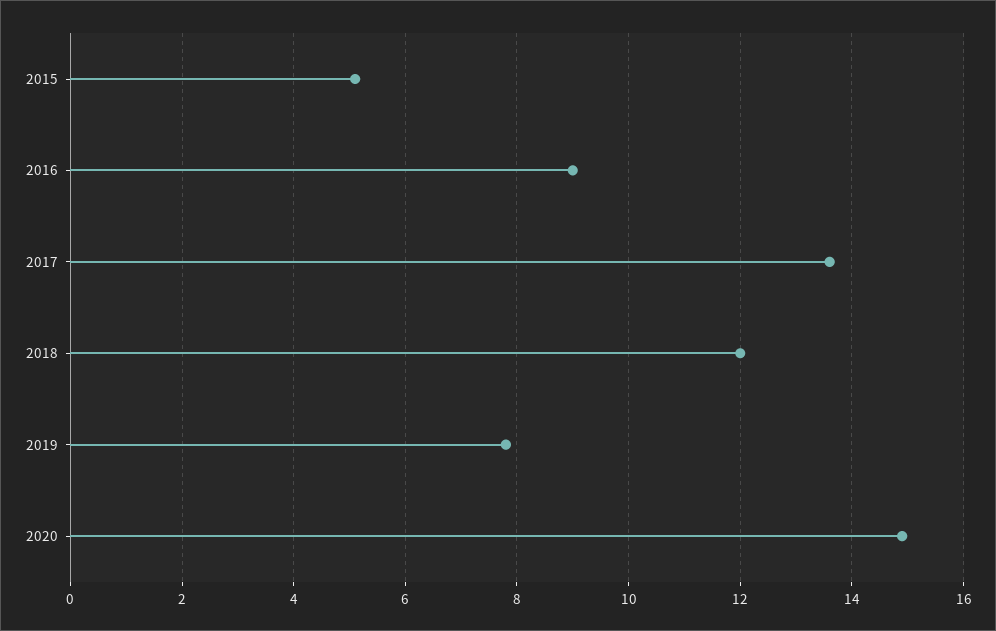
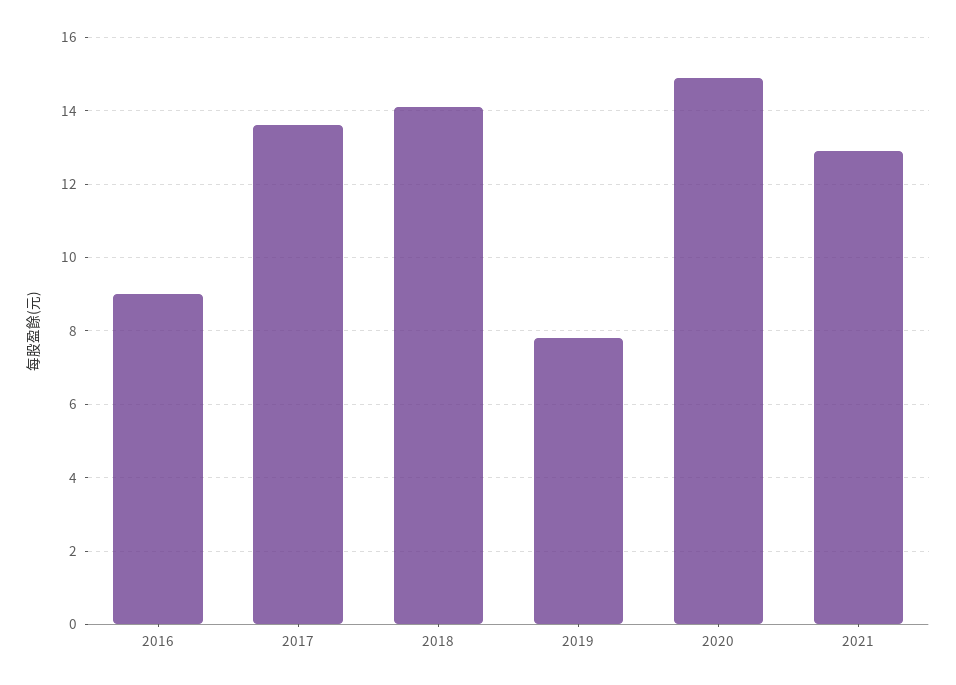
2015: 5 -> none
2018: 12 -> 14
2021: none -> 13

